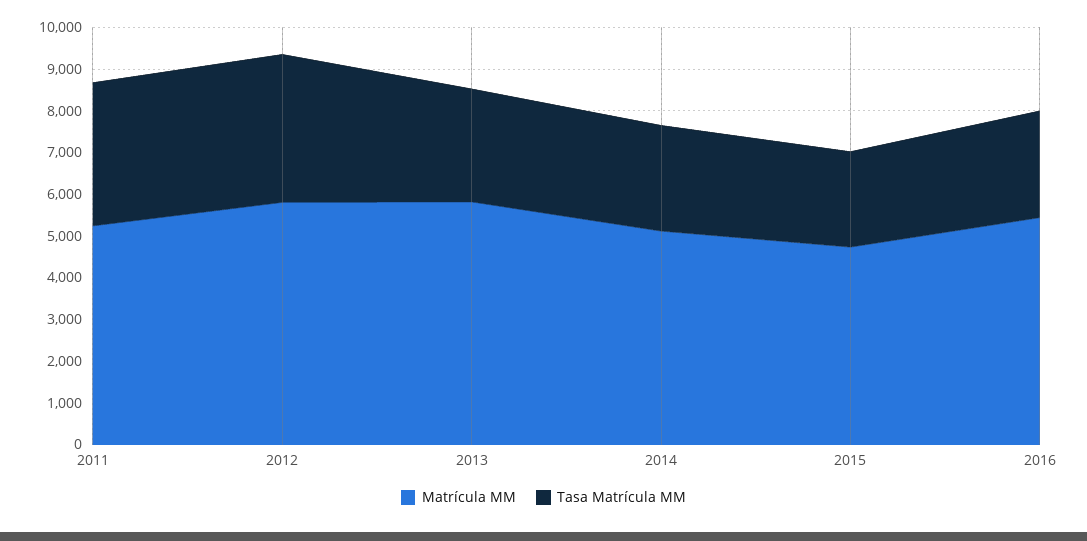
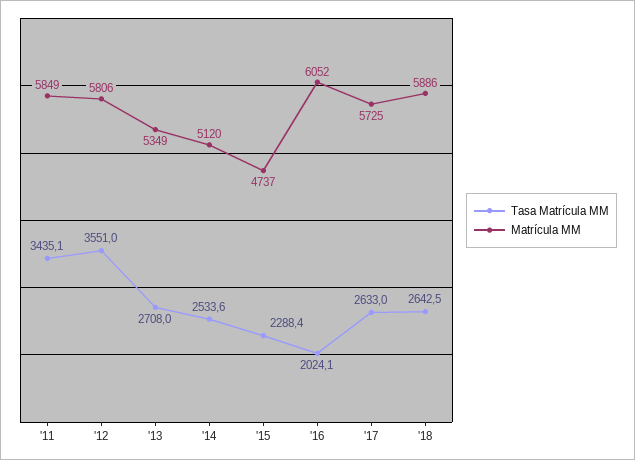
Matrícula MM, 2011: 5200 -> 5849
Matrícula MM, 2013: 5800 -> 5349
Matrícula MM, 2016: 5400 -> 6052
Tasa Matrícula MM, 2016: 2600 -> 2024.1
Tasa Matrícula MM, '17: none -> 2633
Matrícula MM, '17: none -> 5725
Tasa Matrícula MM, '18: none -> 2642.5
Matrícula MM, '18: none -> 5886

